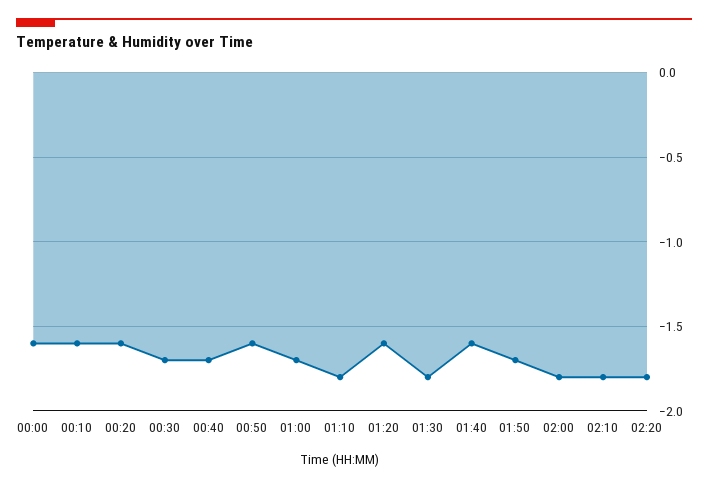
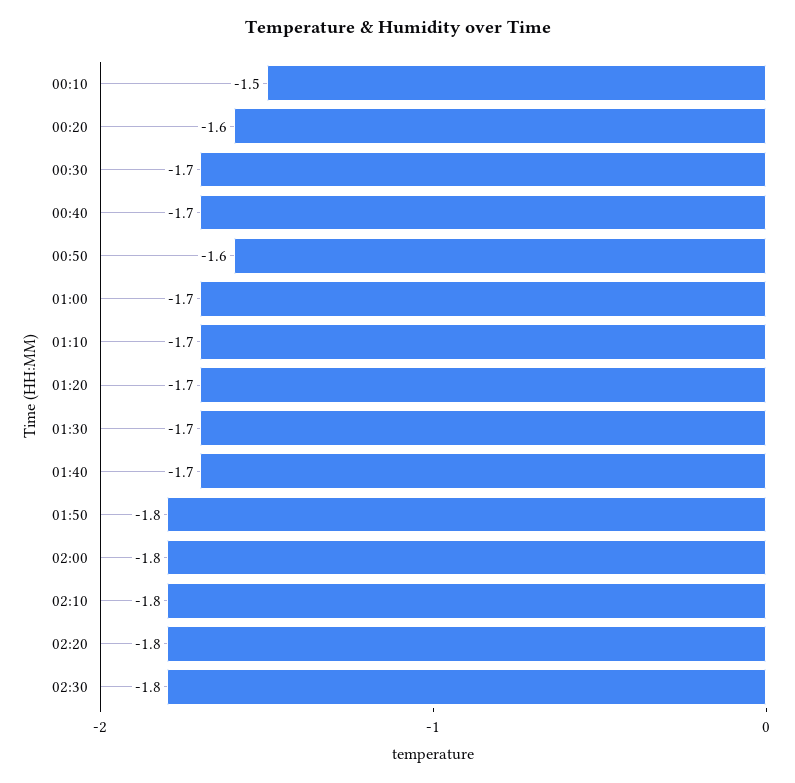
00:00: -1.6 -> none
00:10: -1.6 -> -1.5
01:10: -1.8 -> -1.7
01:20: -1.6 -> -1.7
01:30: -1.8 -> -1.7
01:40: -1.6 -> -1.7
01:50: -1.7 -> -1.8
02:30: none -> -1.8

